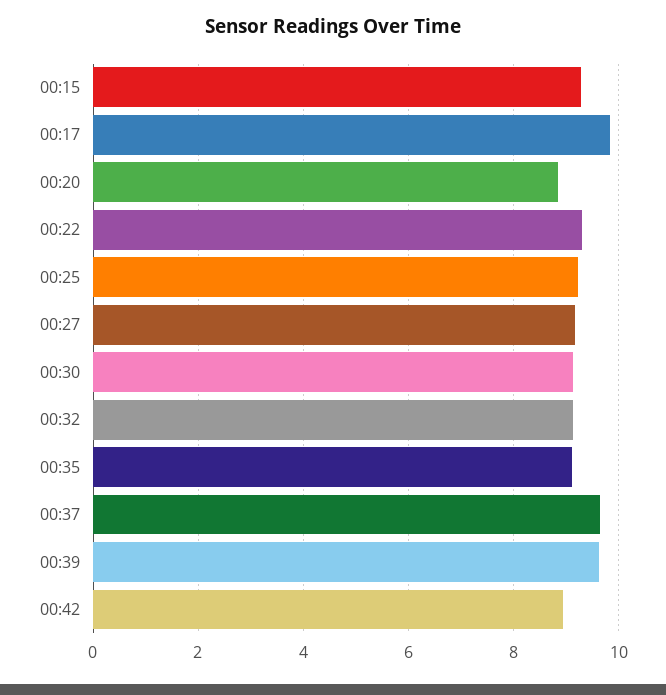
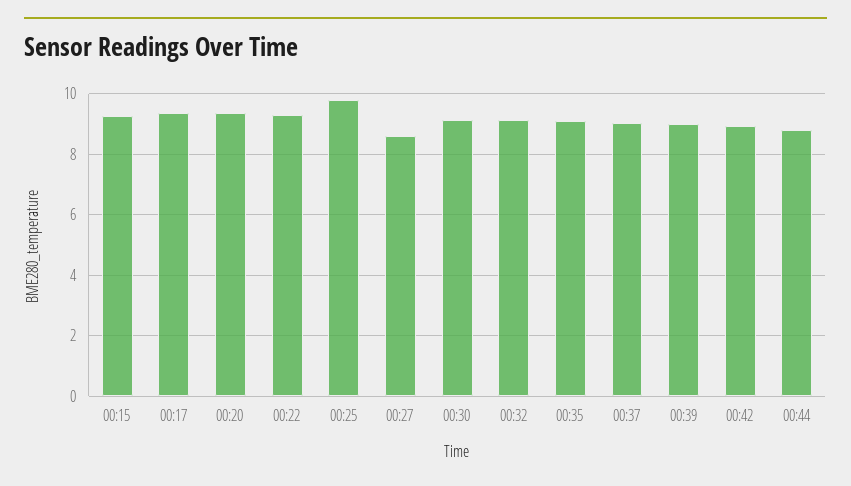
00:17: 9.8 -> 9.4
00:20: 8.8 -> 9.4
00:25: 9.2 -> 9.8
00:27: 9.2 -> 8.6
00:37: 9.6 -> 9
00:39: 9.6 -> 9
00:44: none -> 8.8

